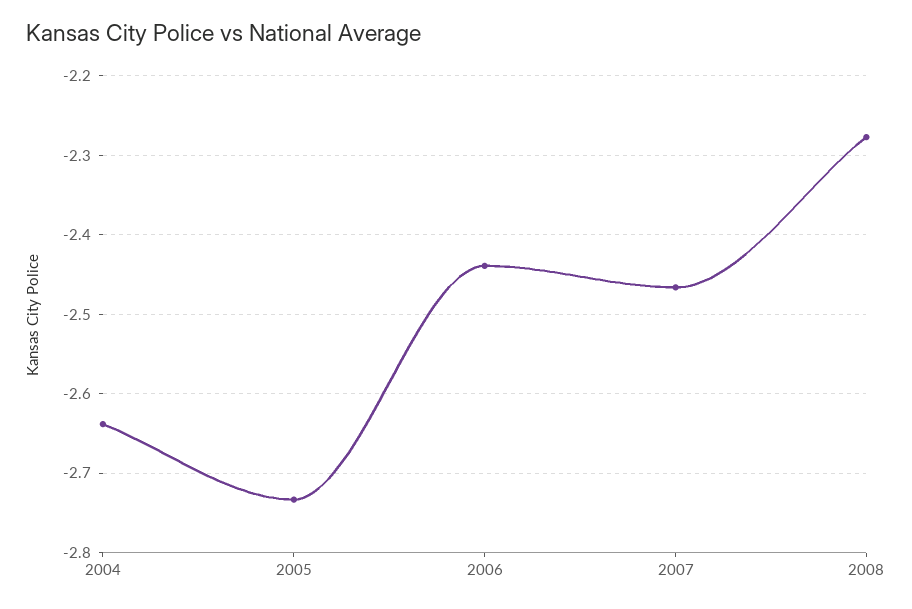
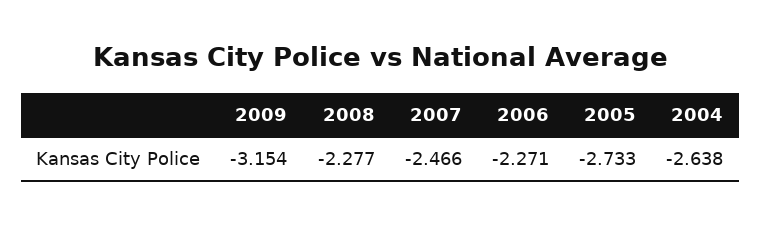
2006: -2.44 -> -2.271
2009: none -> -3.154

